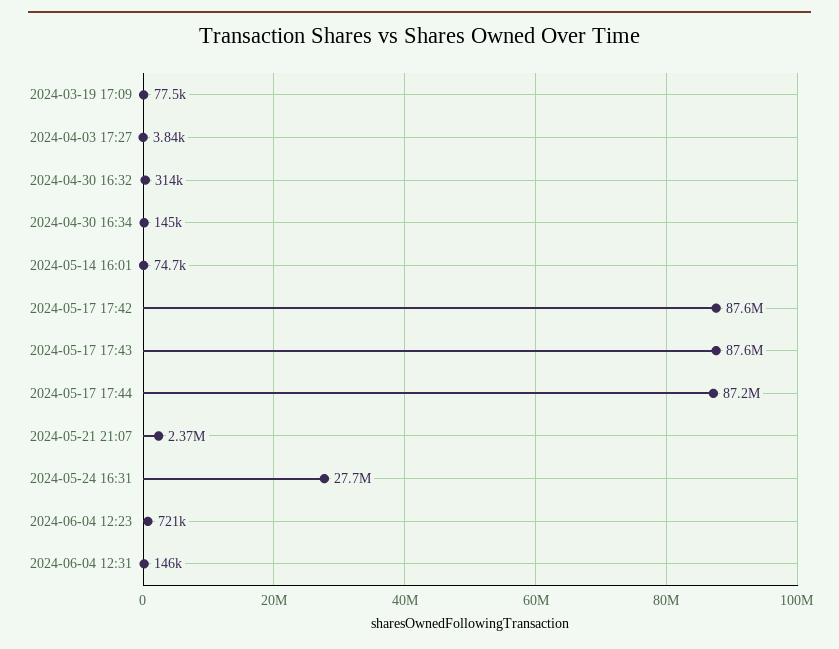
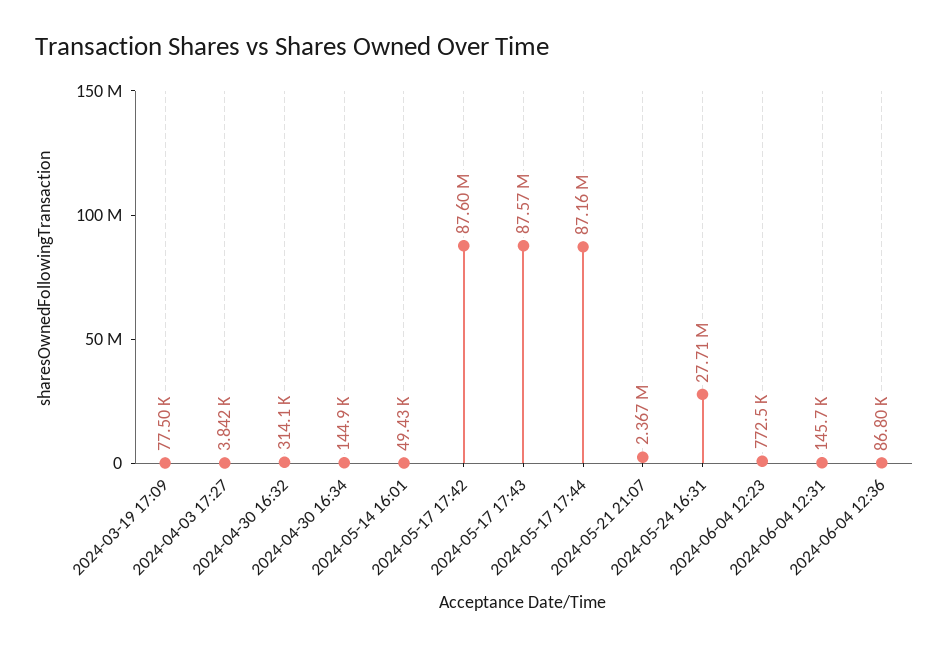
2024-05-14 16:01: 74700 -> 49430
2024-06-04 12:23: 721000 -> 772500
2024-06-04 12:36: none -> 86800

